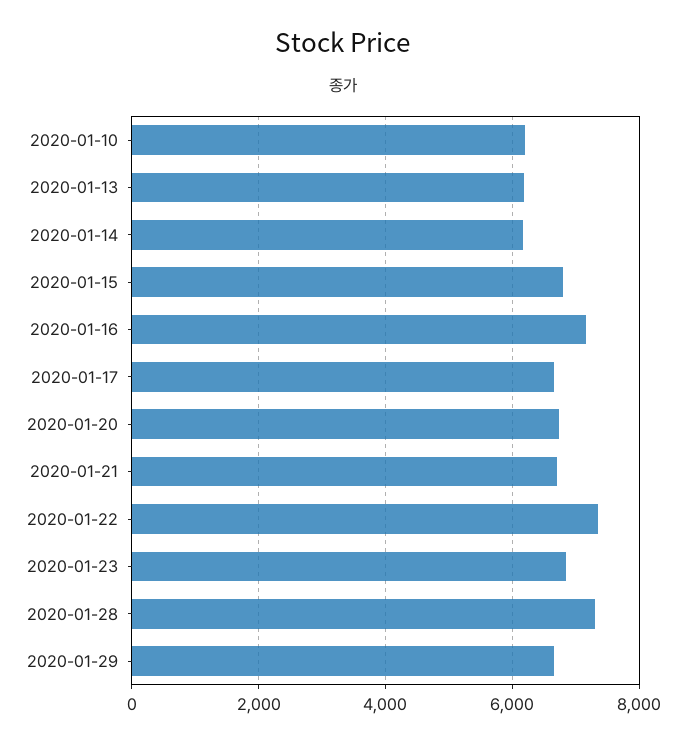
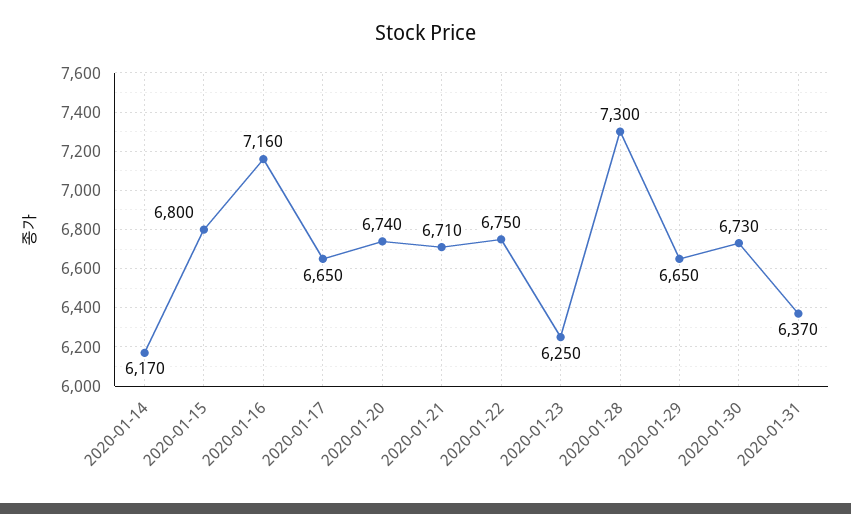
2020-01-10: 6200 -> none
2020-01-13: 6200 -> none
2020-01-22: 7400 -> 6750
2020-01-23: 6800 -> 6250
2020-01-30: none -> 6730
2020-01-31: none -> 6370

